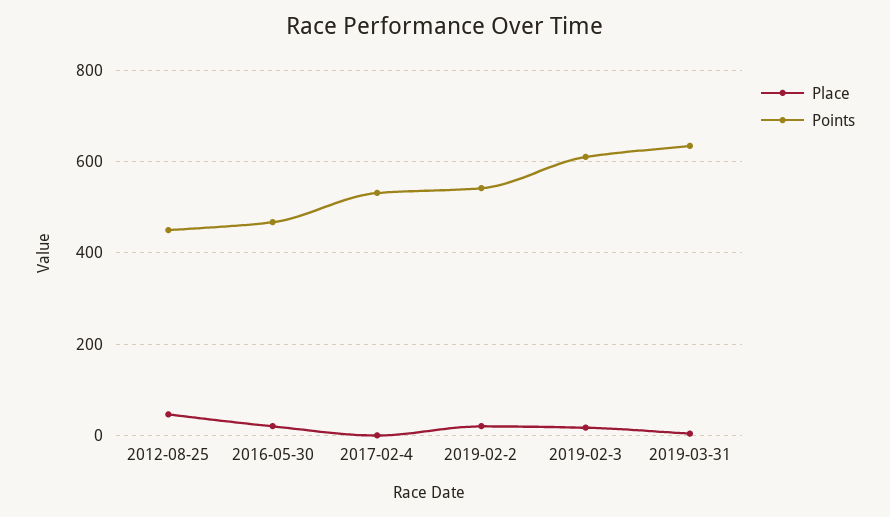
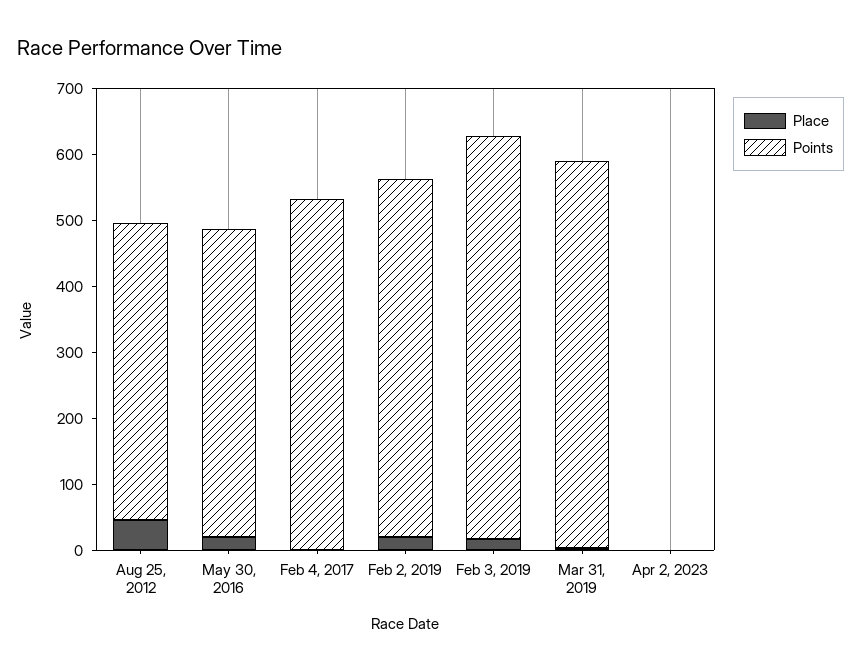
Points, 2019-03-31: 640 -> 580
Place, Apr 2, 2023: none -> 0
Points, Apr 2, 2023: none -> 0

